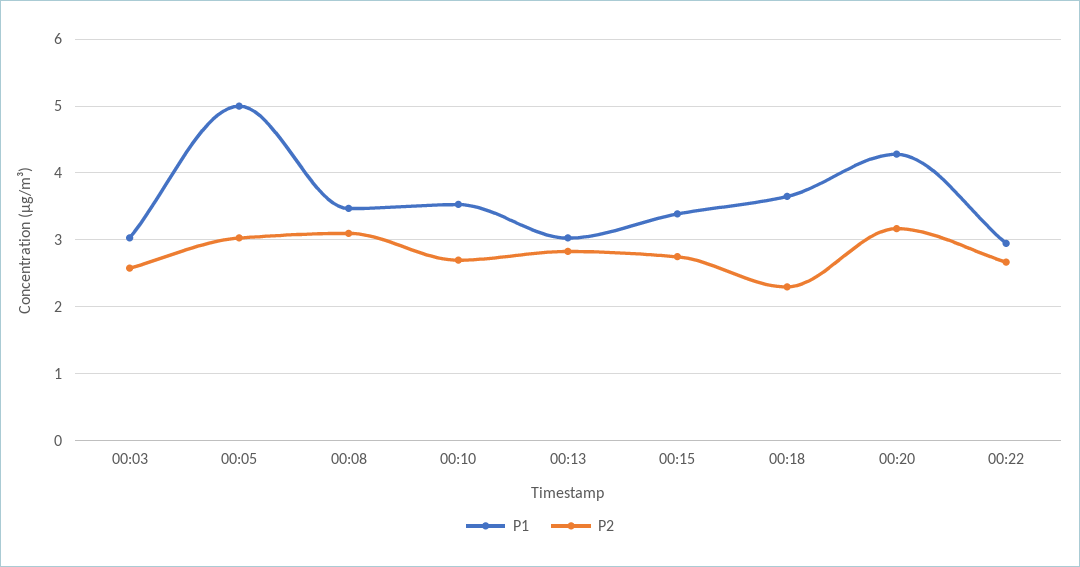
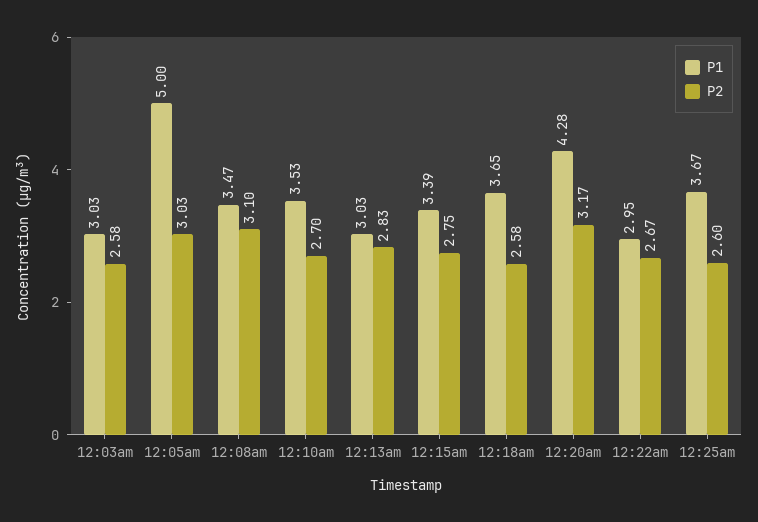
P2, 00:18: 2.3 -> 2.58
P1, 12:25am: none -> 3.67
P2, 12:25am: none -> 2.6

